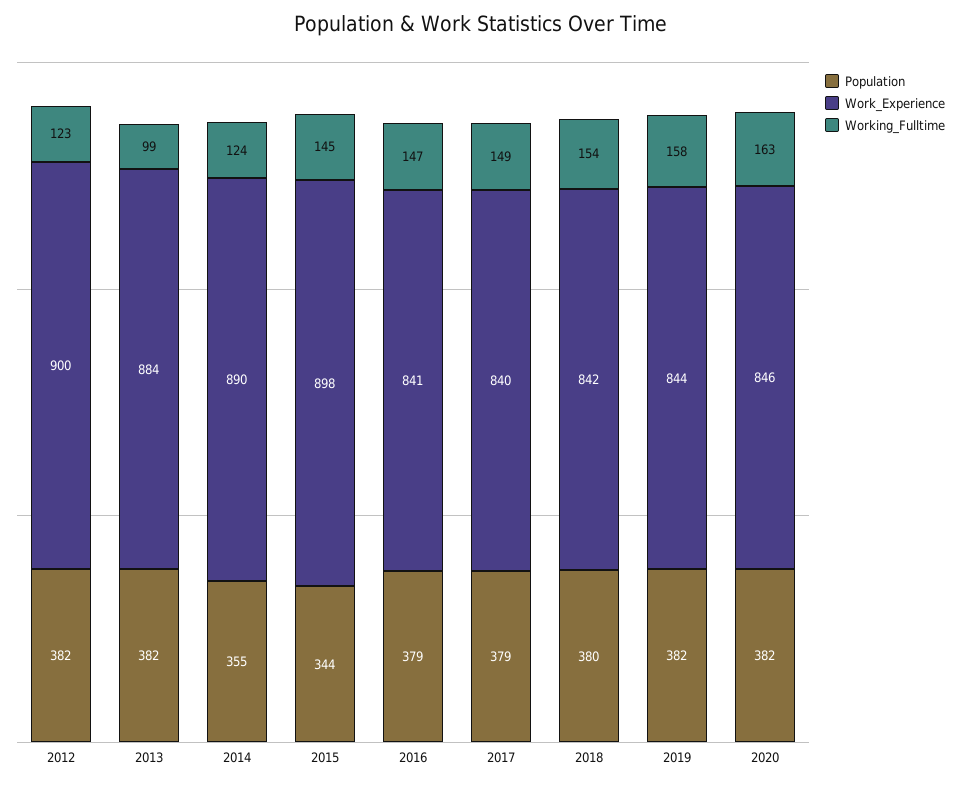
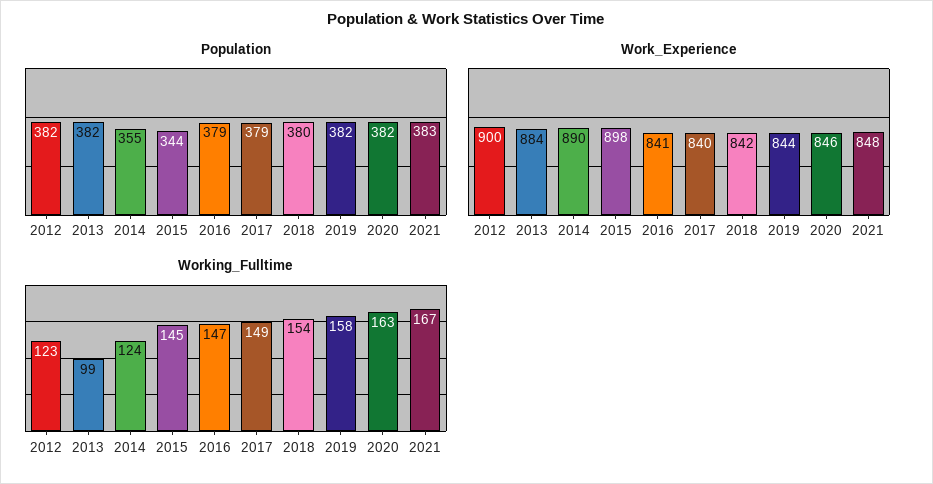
Population, 2021: none -> 383
Work_Experience, 2021: none -> 848
Working_Fulltime, 2021: none -> 167

